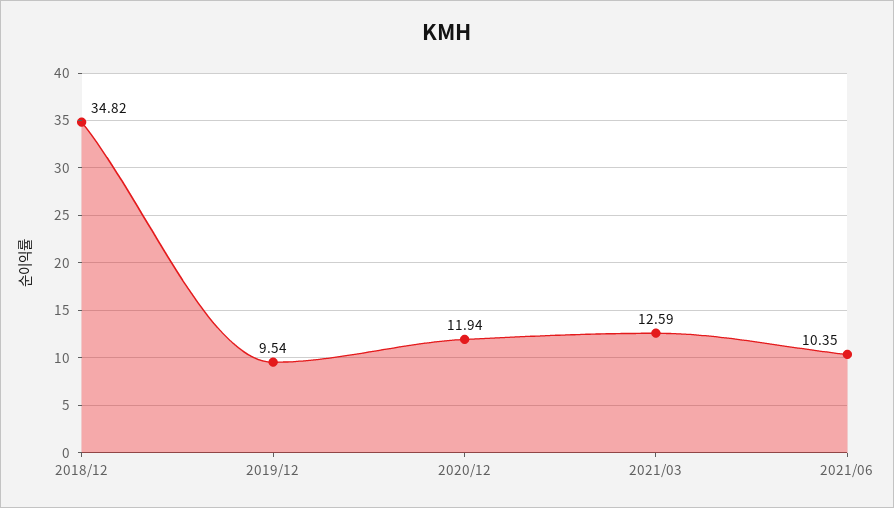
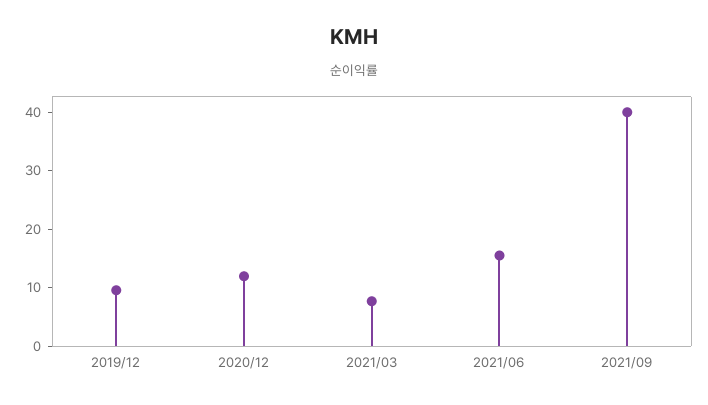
2018/12: 34.82 -> none
2021/03: 12.59 -> 8
2021/06: 10.35 -> 16
2021/09: none -> 40

